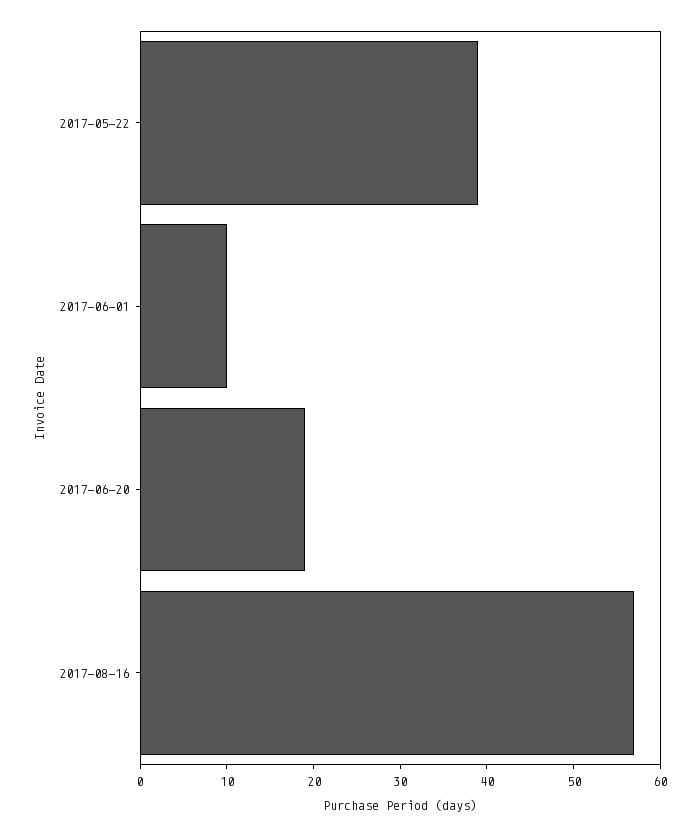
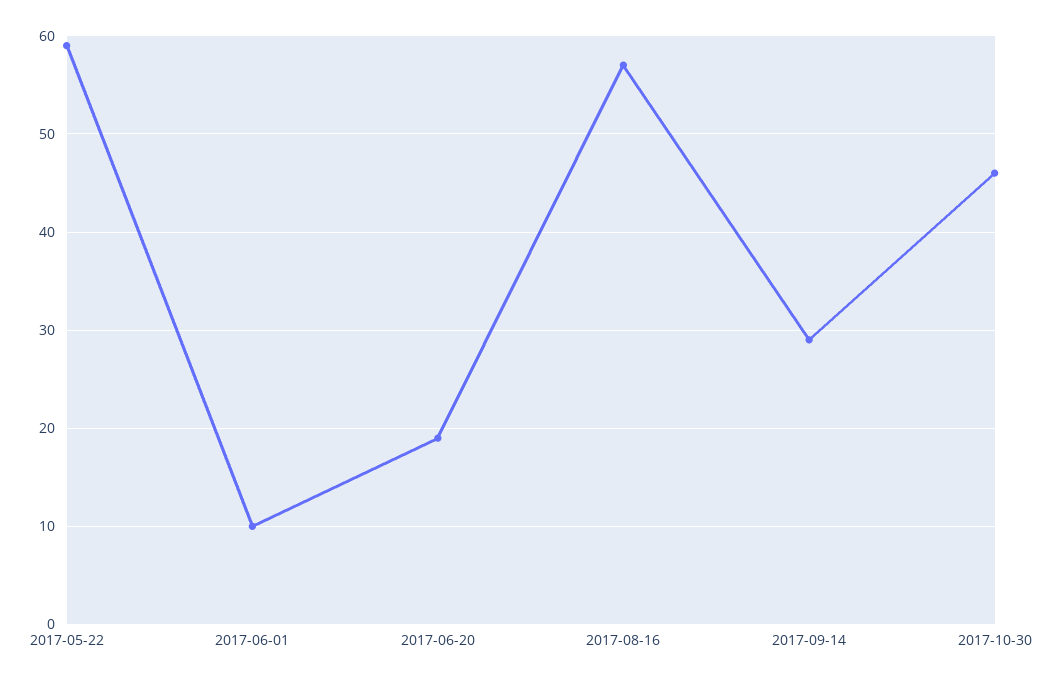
2017-05-22: 39 -> 59
2017-09-14: none -> 29
2017-10-30: none -> 46

